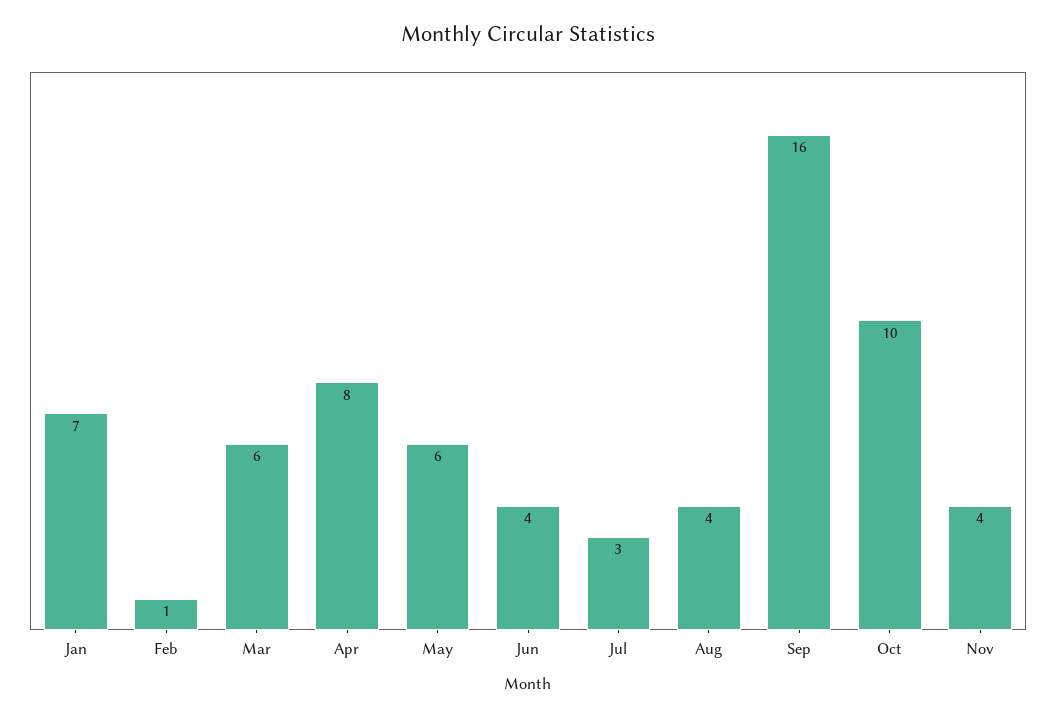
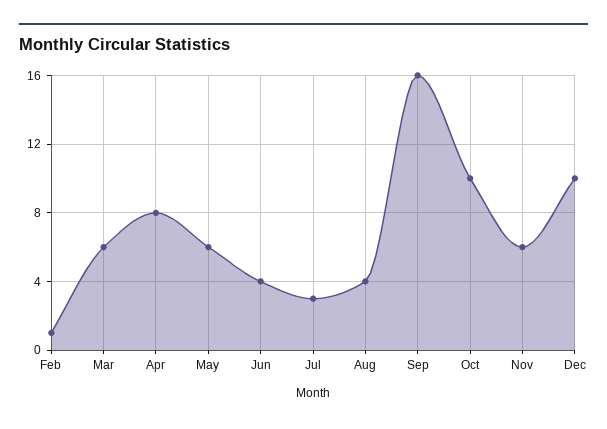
Jan: 7 -> none
Nov: 4 -> 6
Dec: none -> 10

